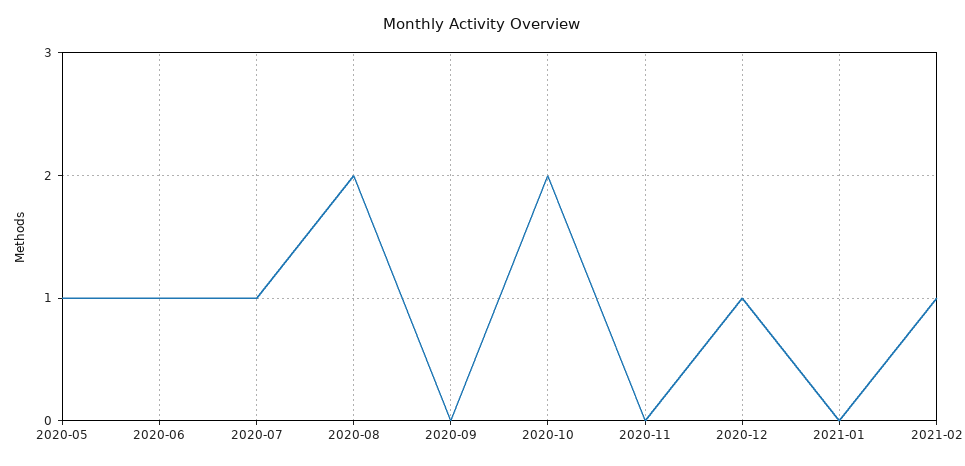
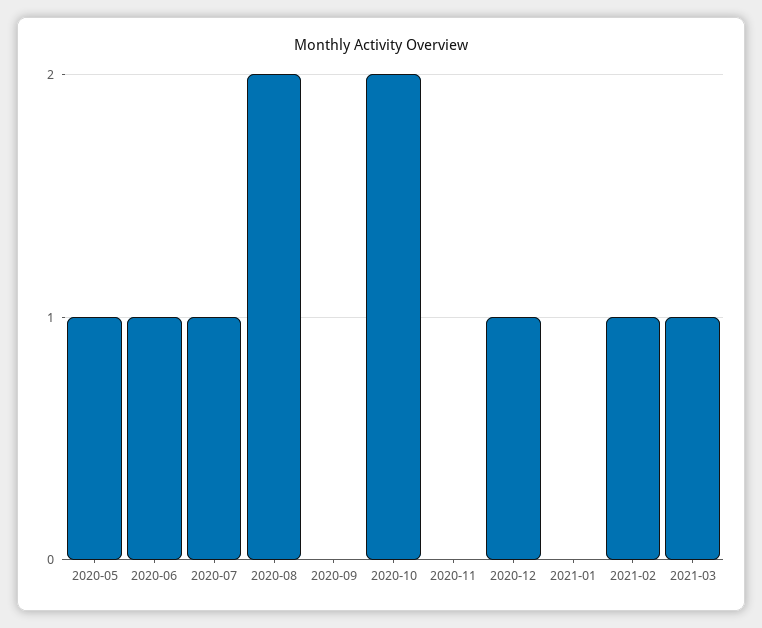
2021-03: none -> 1

